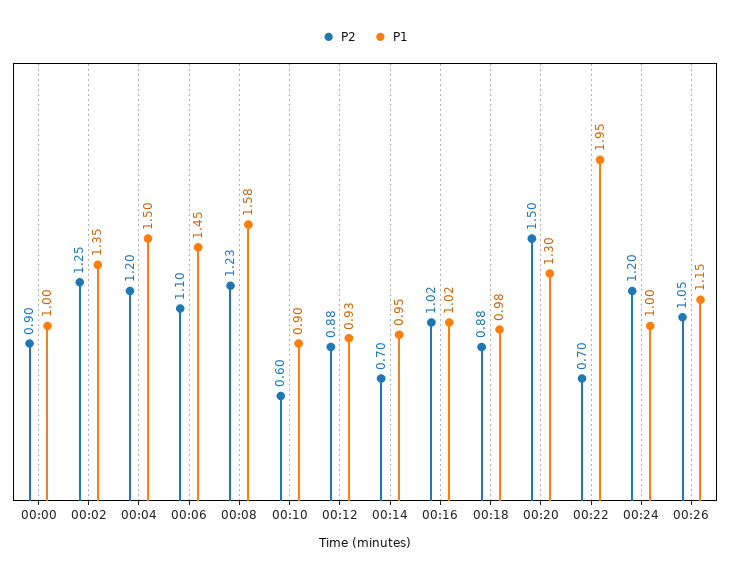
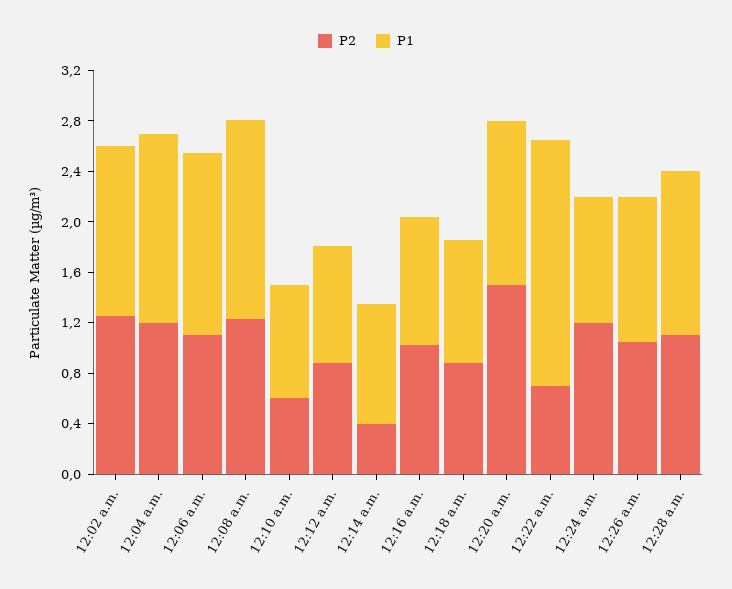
P2, 00:00: 0.9 -> none
P1, 00:00: 1 -> none
P2, 00:14: 0.7 -> 0.4
P2, 12:28 a.m.: none -> 1.1
P1, 12:28 a.m.: none -> 1.3

